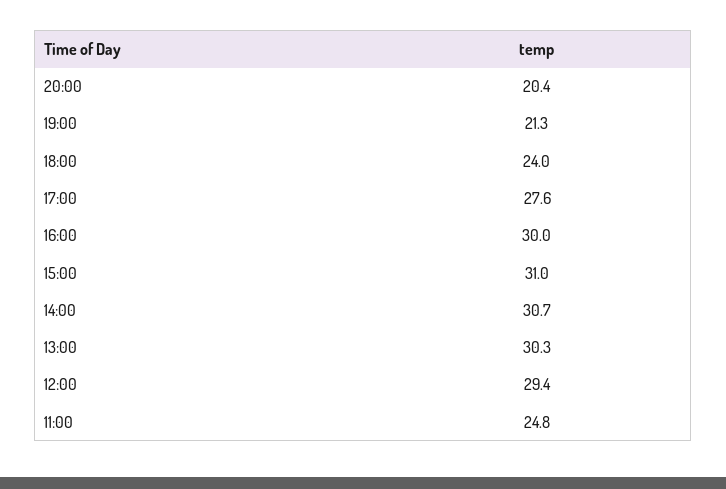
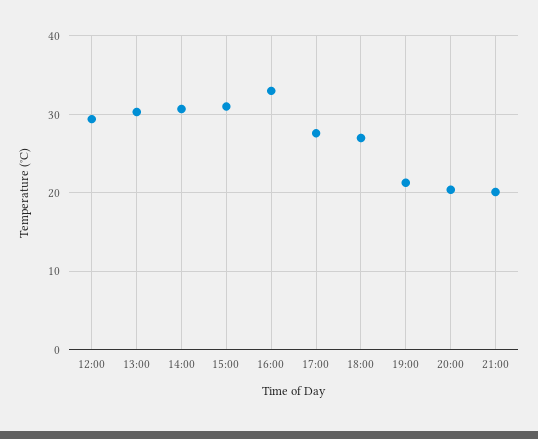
18:00: 24 -> 27
16:00: 30 -> 33
11:00: 24.8 -> none
21:00: none -> 20

